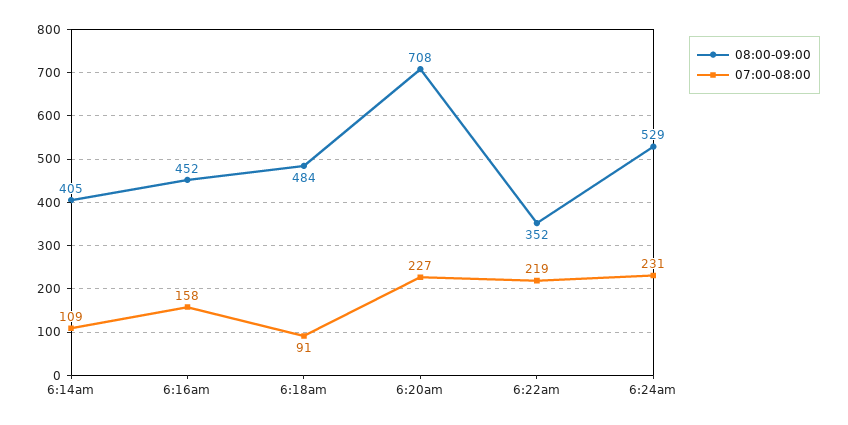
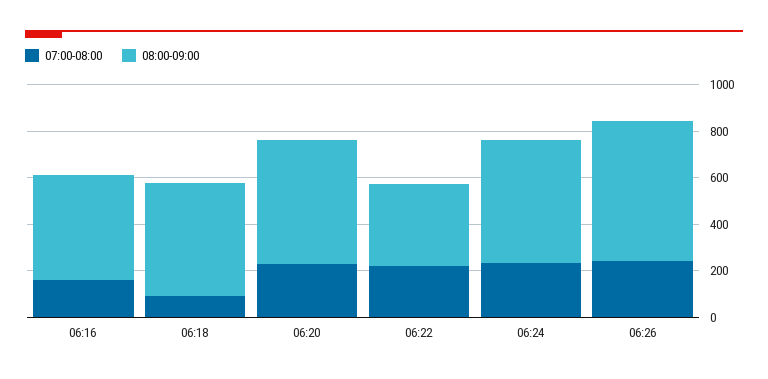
08:00-09:00, 6:14am: 405 -> none
07:00-08:00, 6:14am: 109 -> none
08:00-09:00, 6:20am: 708 -> 550
07:00-08:00, 06:26: none -> 250
08:00-09:00, 06:26: none -> 600

